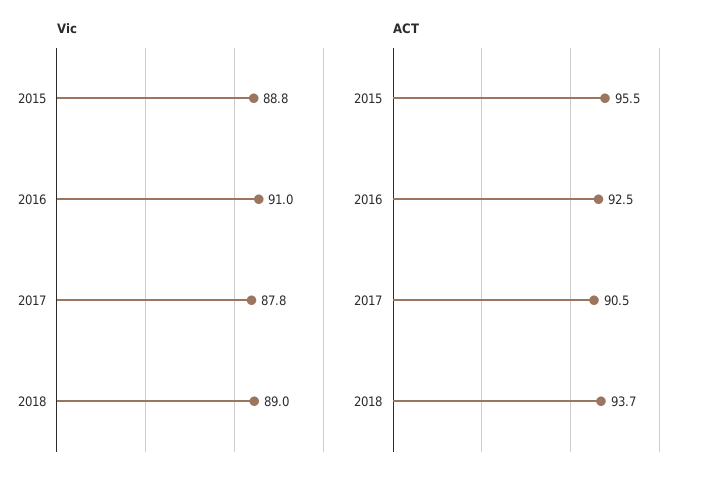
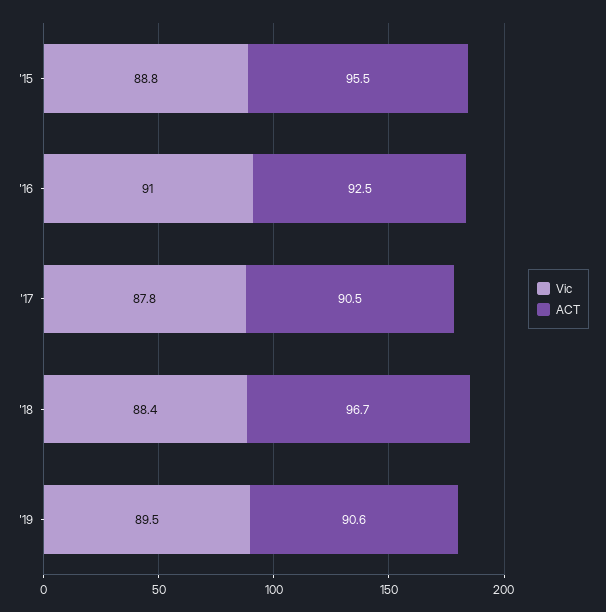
Vic, 2018: 89 -> 88.4
ACT, 2018: 93.7 -> 96.7
Vic, '19: none -> 89.5
ACT, '19: none -> 90.6

